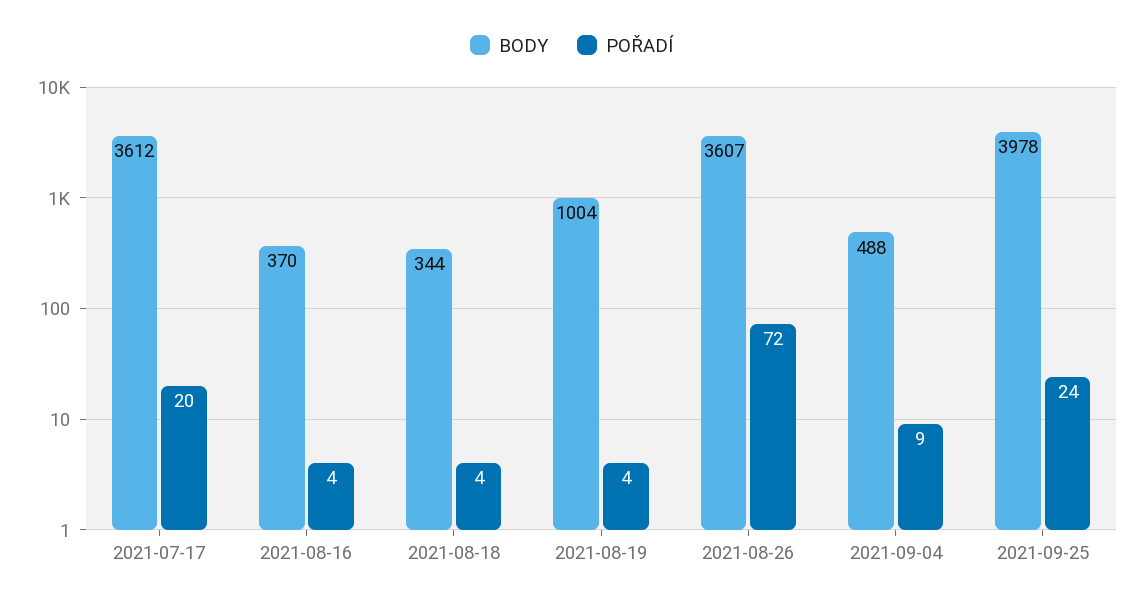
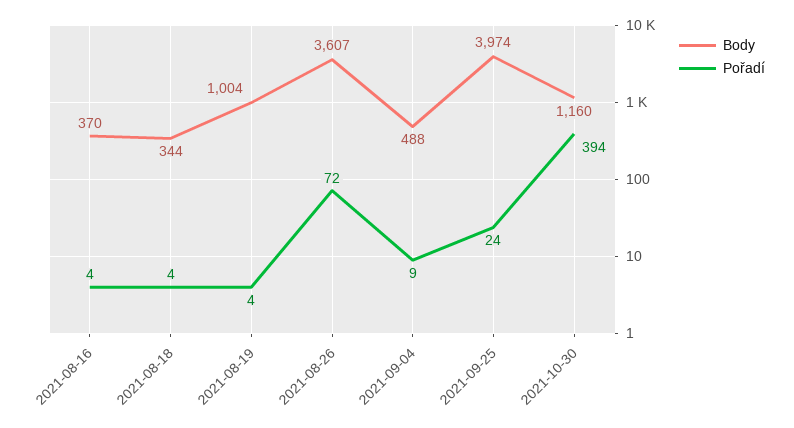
BODY, 2021-07-17: 3612 -> none
POŘADÍ, 2021-07-17: 20 -> none
BODY, 2021-09-25: 3978 -> 3974
BODY, 2021-10-30: none -> 1160
POŘADÍ, 2021-10-30: none -> 394

